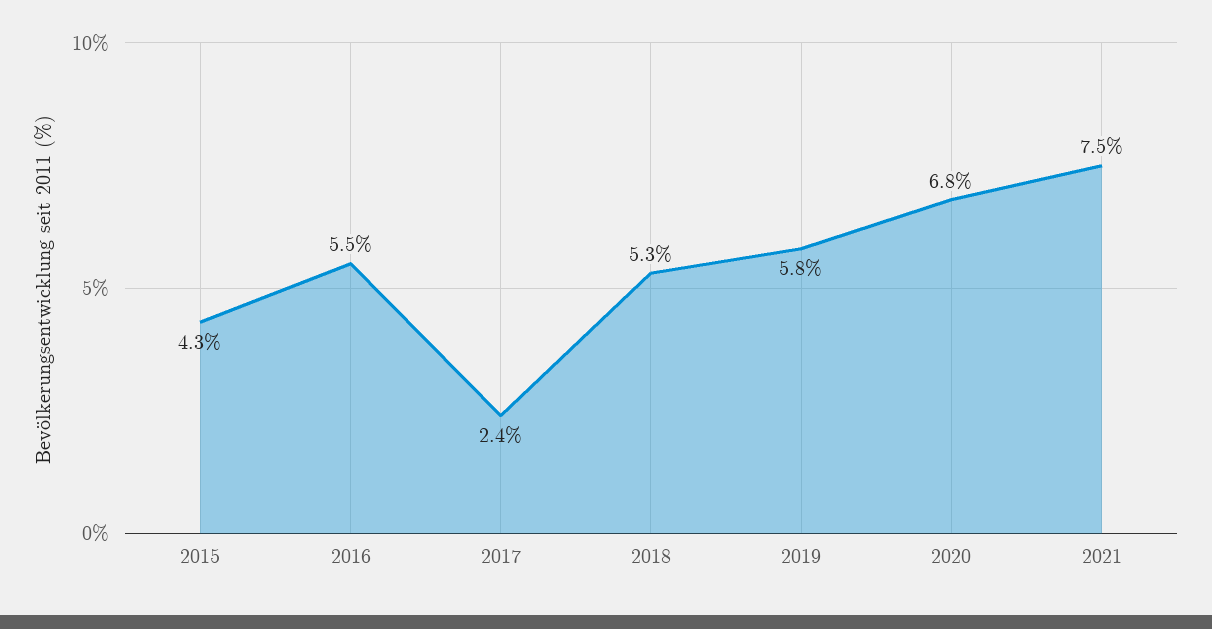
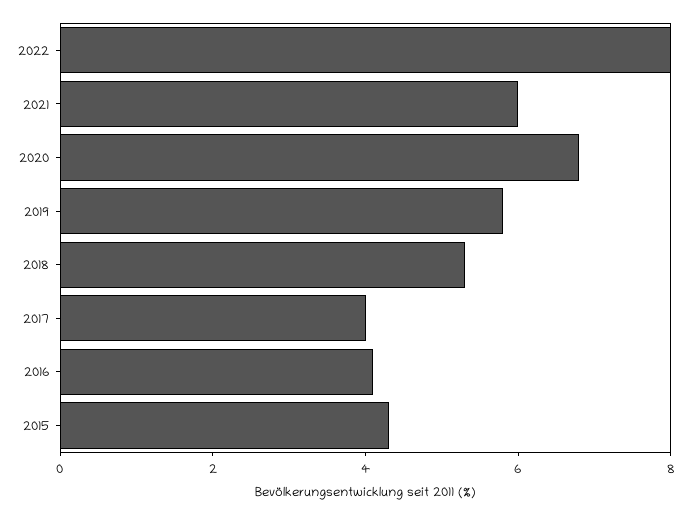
2016: 5.5 -> 4
2017: 2.4 -> 4
2021: 7.5 -> 6
2022: none -> 8

